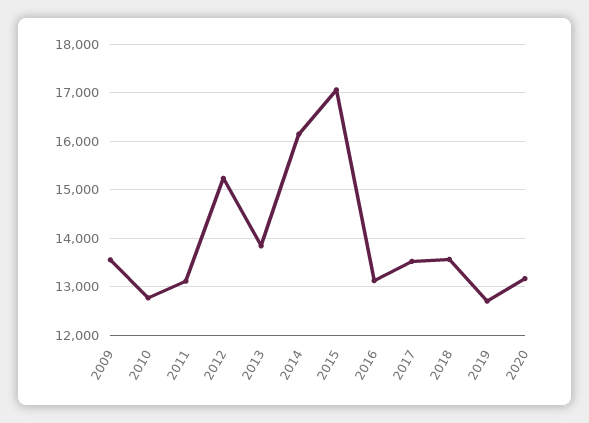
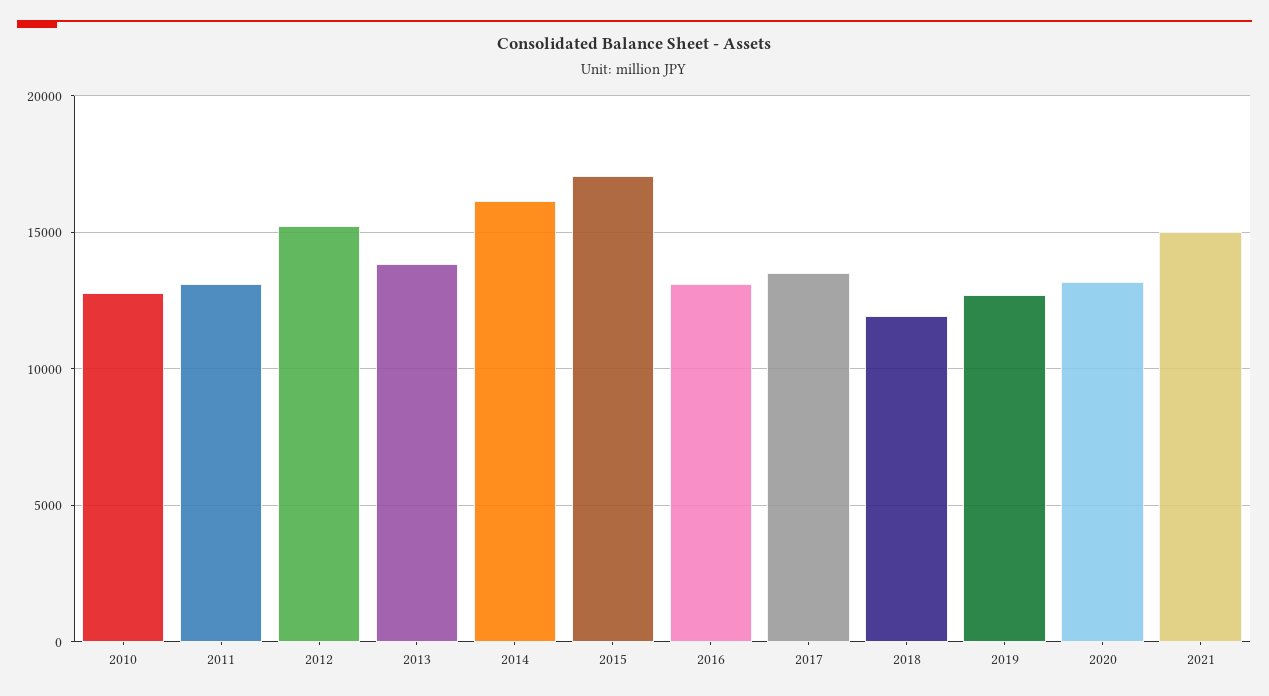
2009: 13600 -> none
2018: 13600 -> 12000
2021: none -> 15000

